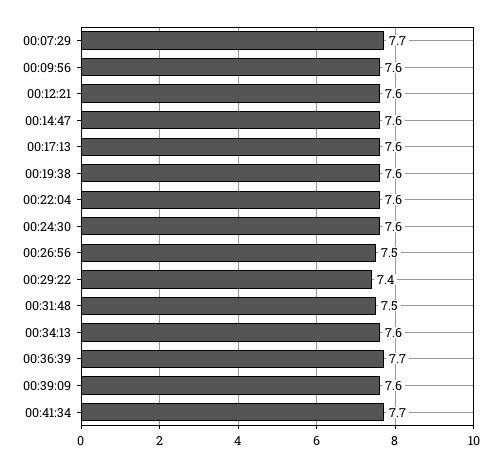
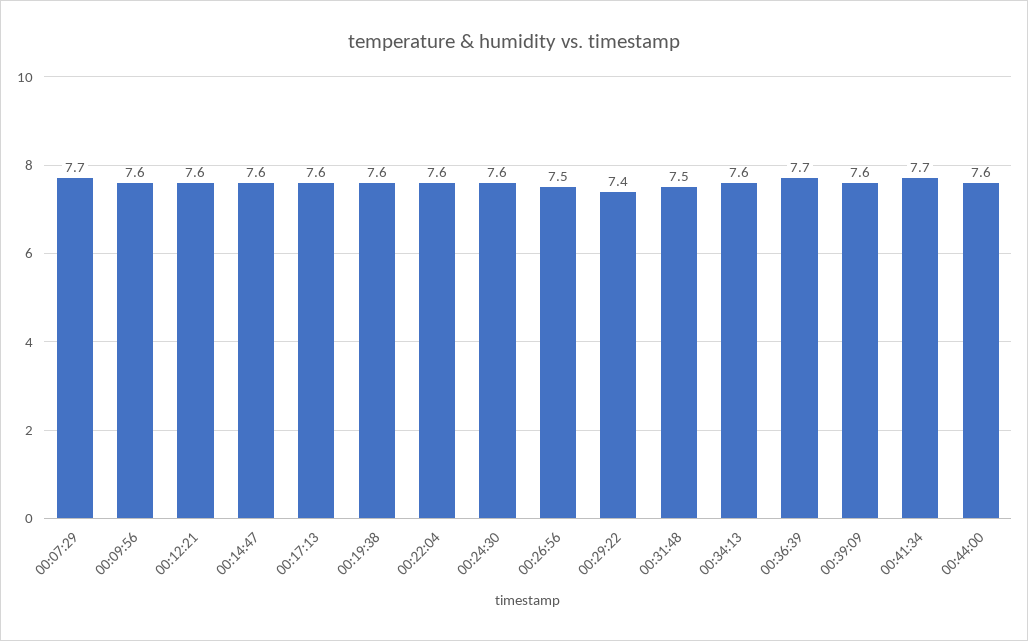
00:44:00: none -> 7.6

